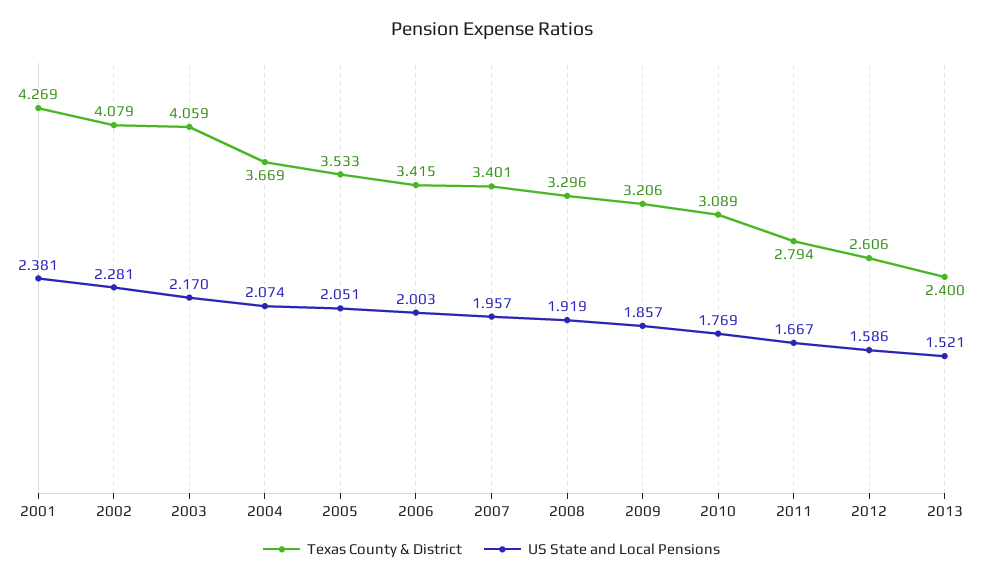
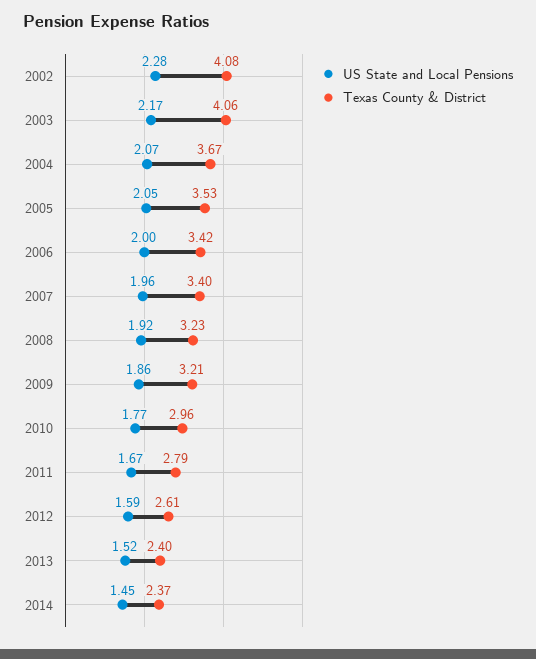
Texas County & District, 2001: 4.269 -> none
US State and Local Pensions, 2001: 2.381 -> none
Texas County & District, 2008: 3.296 -> 3.23
Texas County & District, 2010: 3.089 -> 2.96
US State and Local Pensions, 2014: none -> 1.45
Texas County & District, 2014: none -> 2.37

